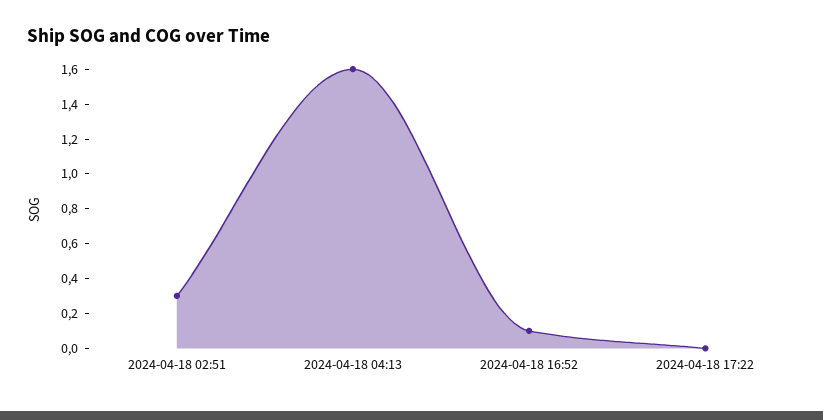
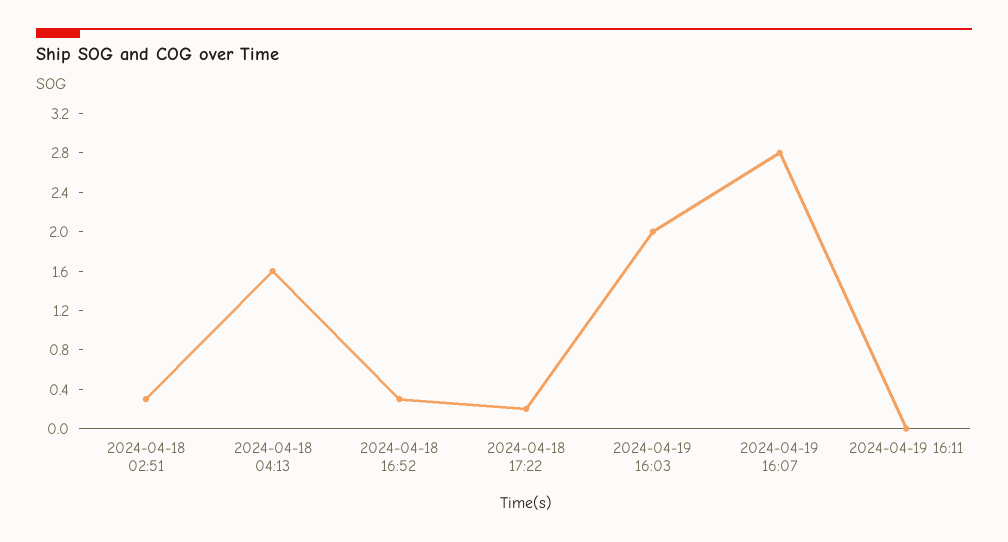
2024-04-18 16:52: 0.1 -> 0.3
2024-04-18 17:22: 0 -> 0.2
2024-04-19 16:03: none -> 2
2024-04-19 16:07: none -> 2.8
2024-04-19 16:11: none -> 0

